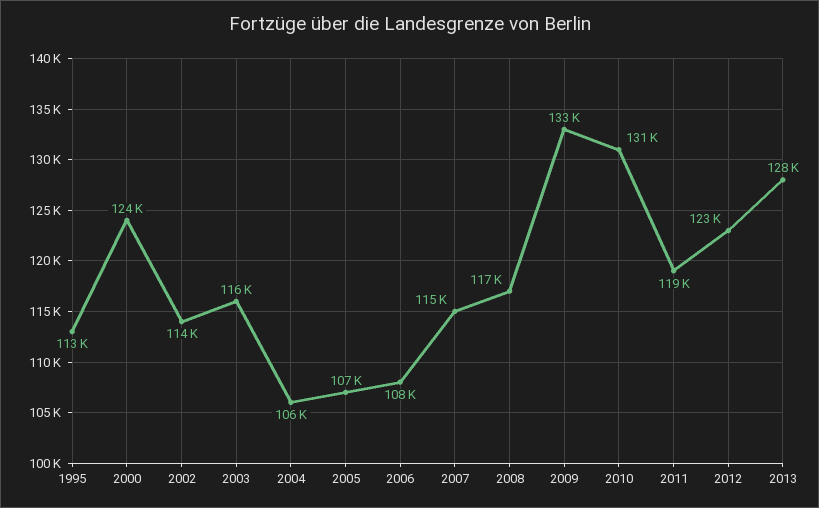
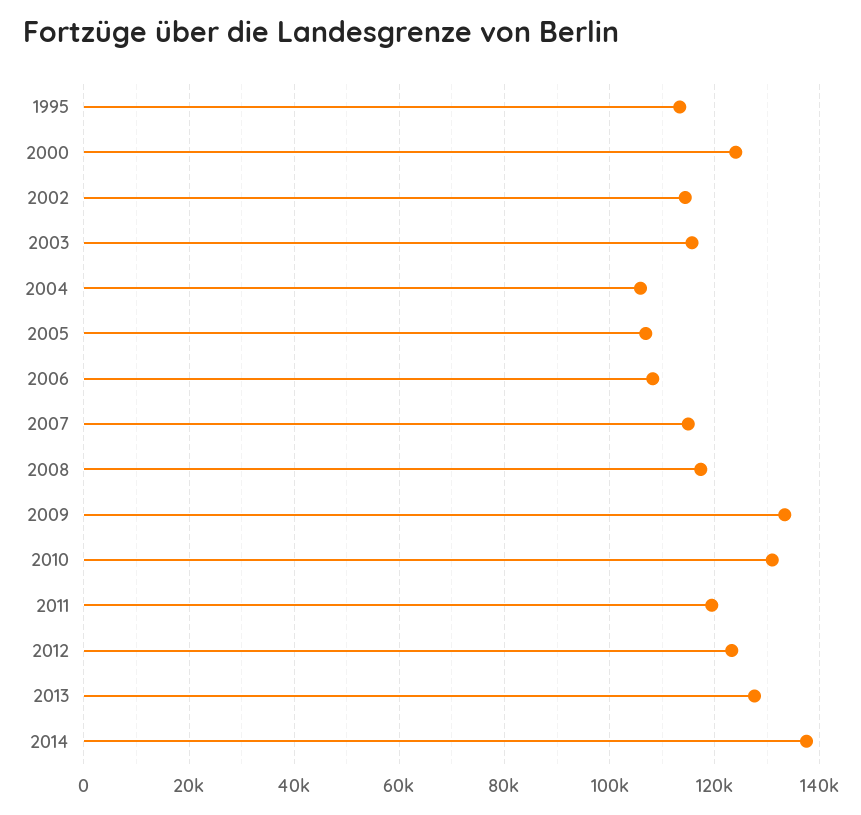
2014: none -> 138000

